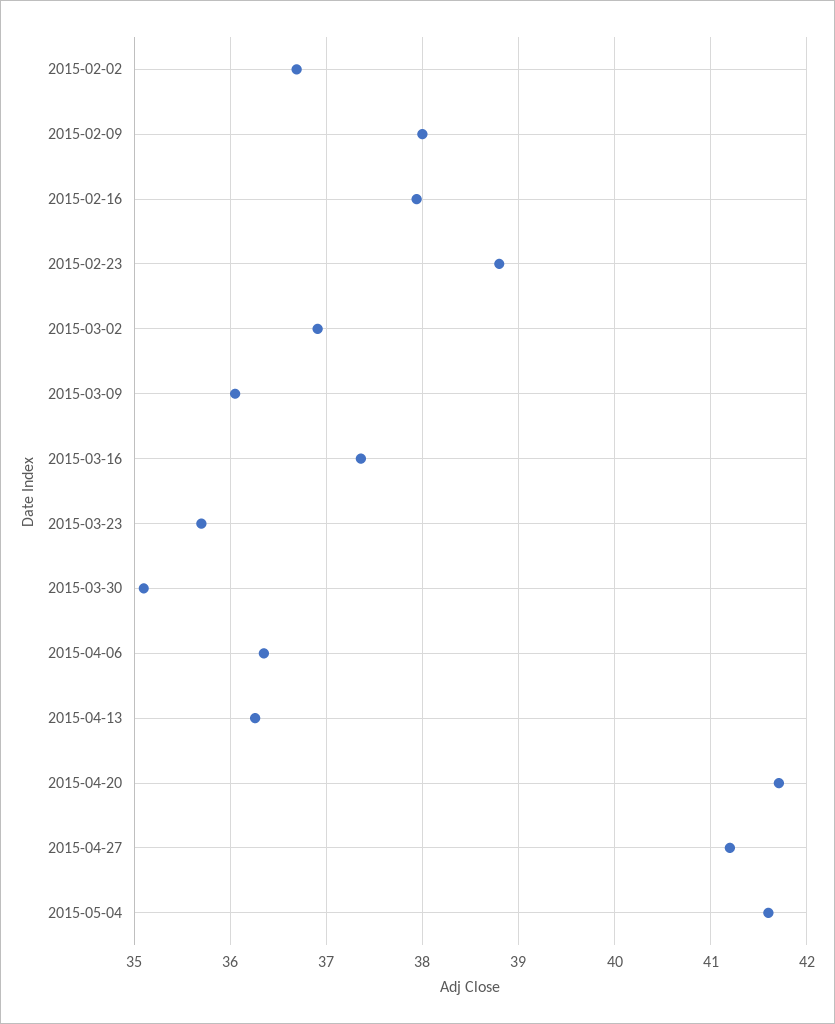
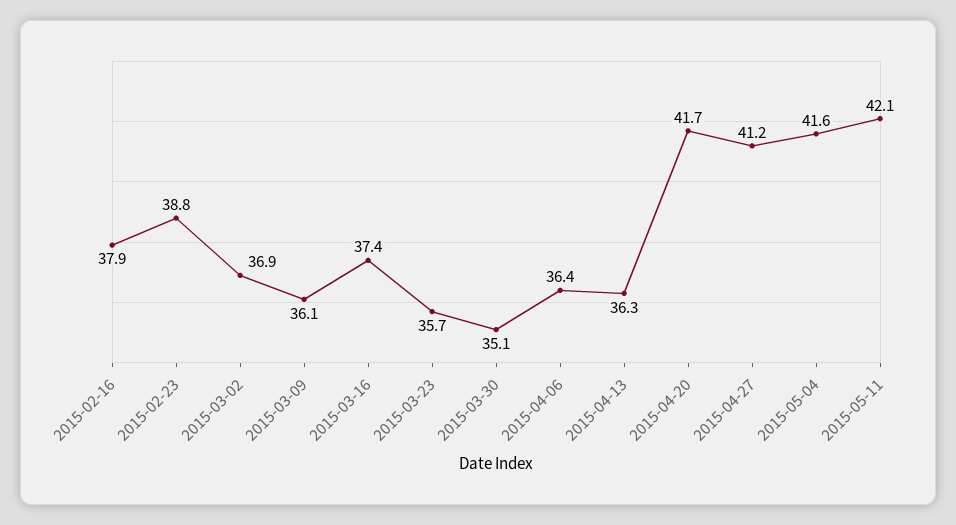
2015-02-02: 36.7 -> none
2015-02-09: 38 -> none
2015-05-11: none -> 42.1

